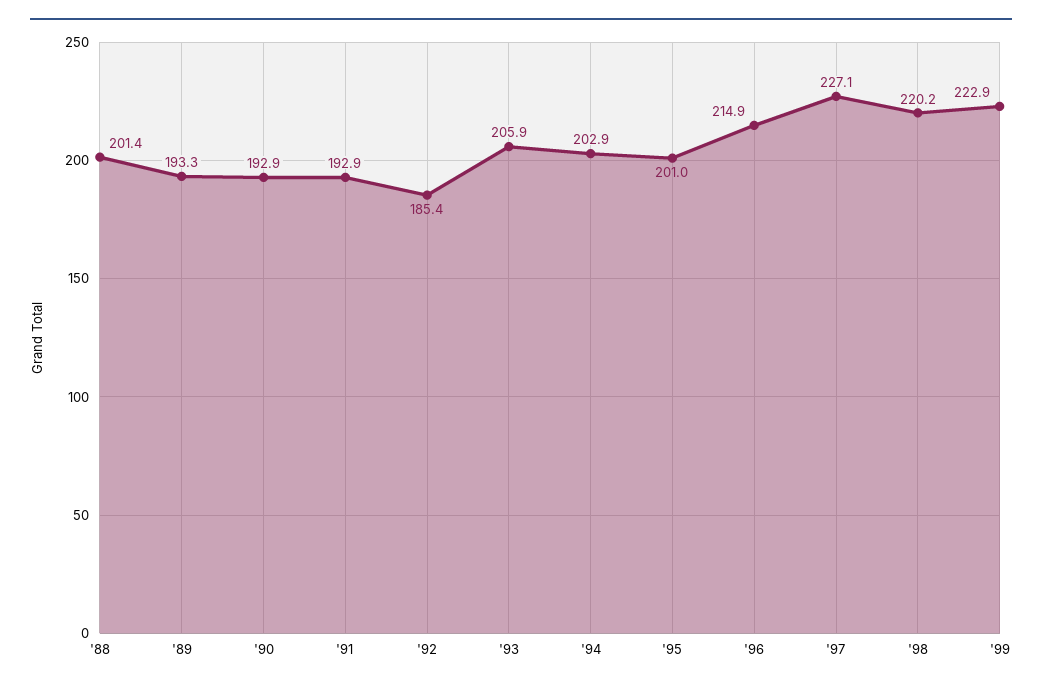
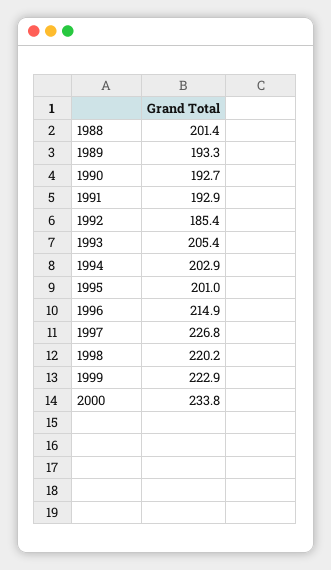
'90: 192.9 -> 192.7
'93: 205.9 -> 205.4
'97: 227.1 -> 226.8
2000: none -> 233.8

